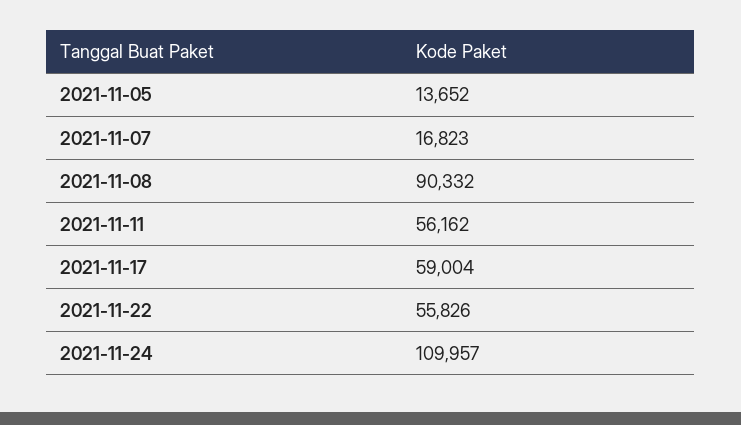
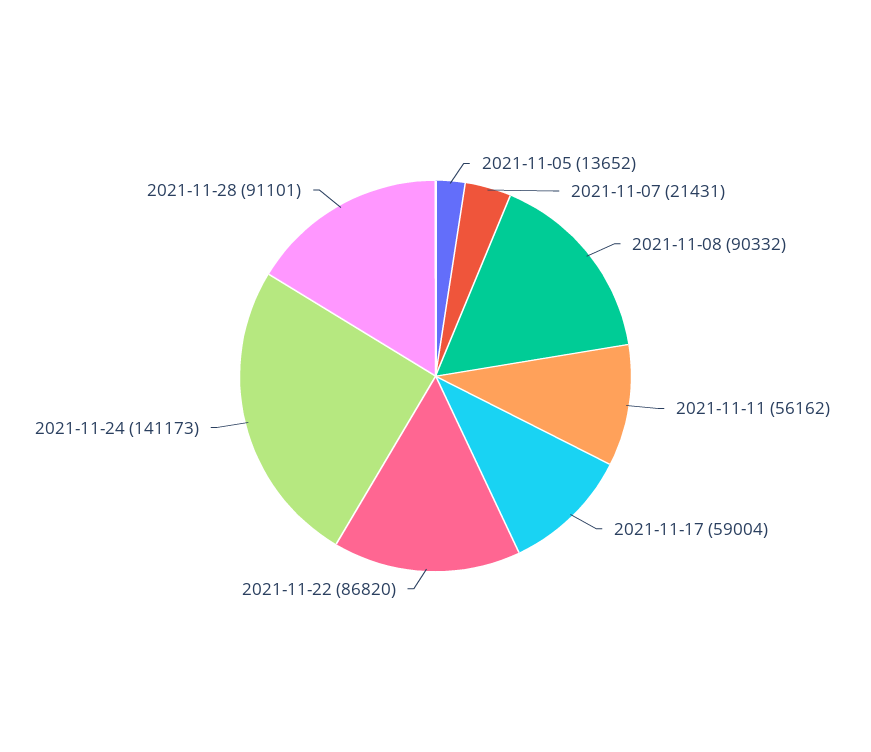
2021-11-07: 16823 -> 21431
2021-11-22: 55826 -> 86820
2021-11-24: 109957 -> 141173
2021-11-28: none -> 91101

